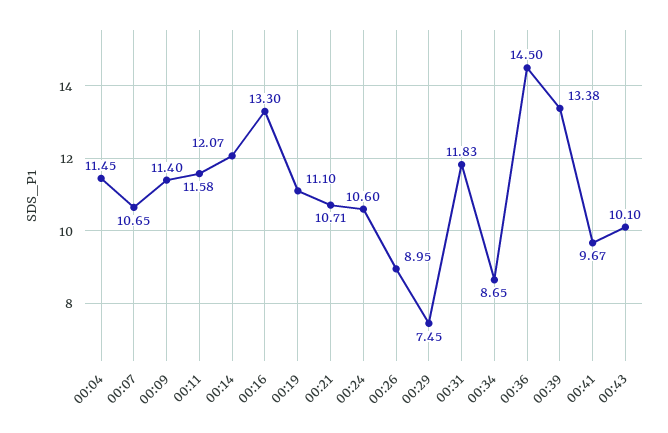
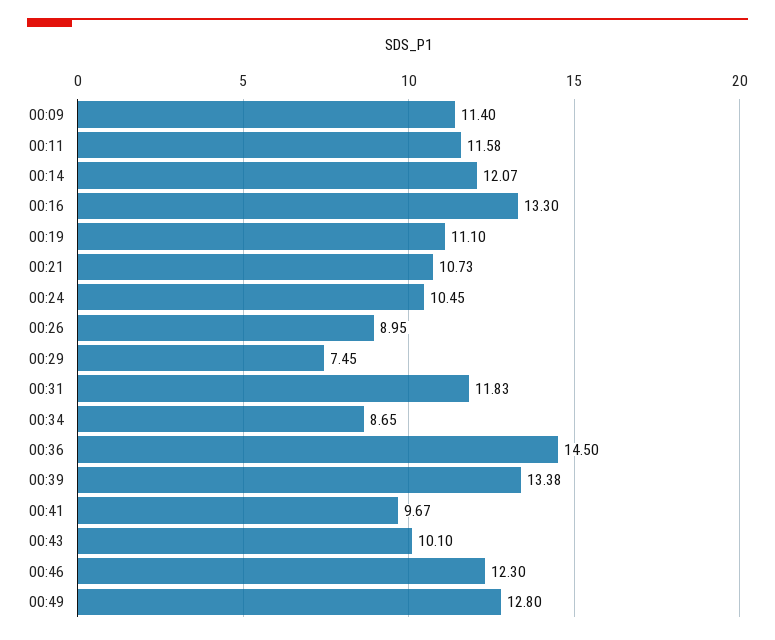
00:04: 11.45 -> none
00:07: 10.65 -> none
00:21: 10.71 -> 10.73
00:24: 10.6 -> 10.45
00:46: none -> 12.3
00:49: none -> 12.8

